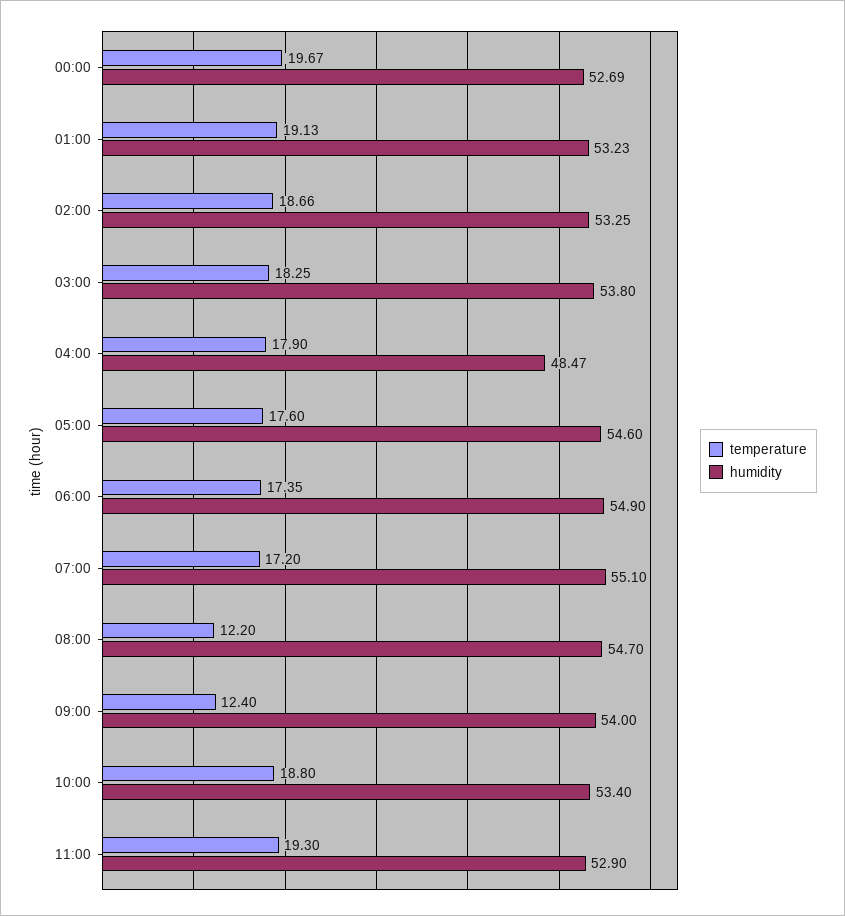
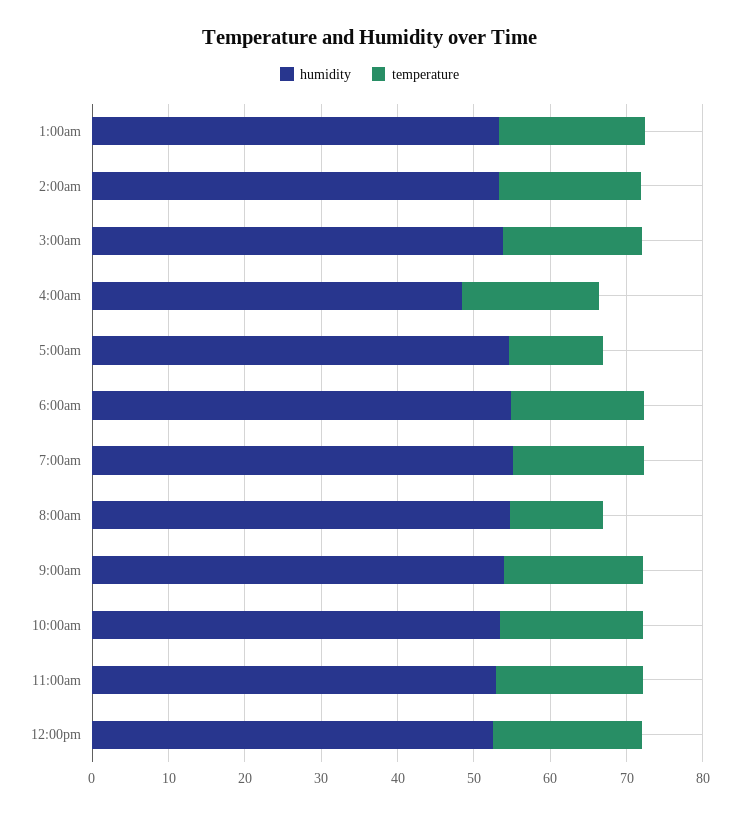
temperature, 00:00: 19.67 -> none
humidity, 00:00: 52.69 -> none
temperature, 05:00: 17.6 -> 12
temperature, 09:00: 12.4 -> 18
humidity, 12:00pm: none -> 52
temperature, 12:00pm: none -> 20

